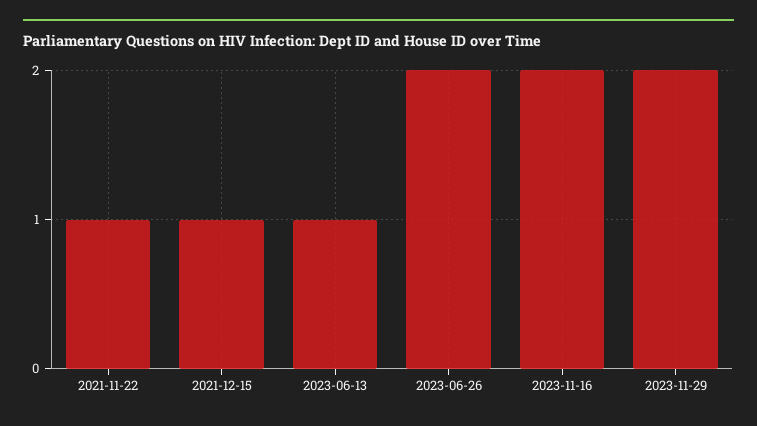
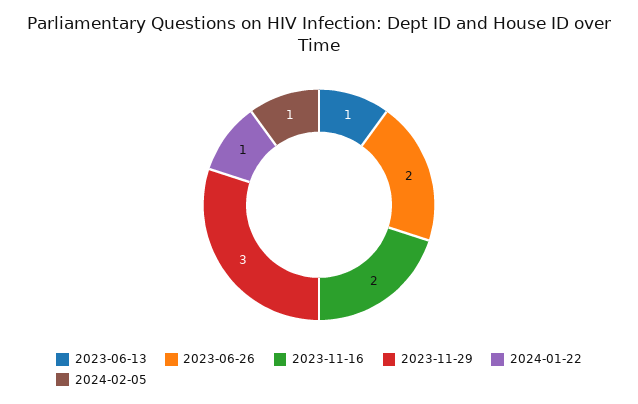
2021-11-22: 1 -> none
2021-12-15: 1 -> none
2023-11-29: 2 -> 3
2024-01-22: none -> 1
2024-02-05: none -> 1

